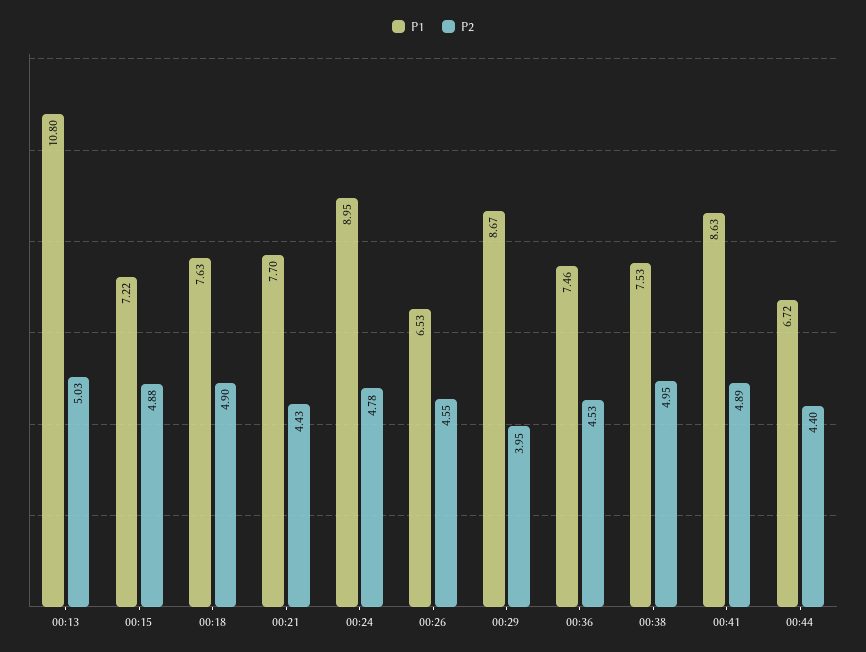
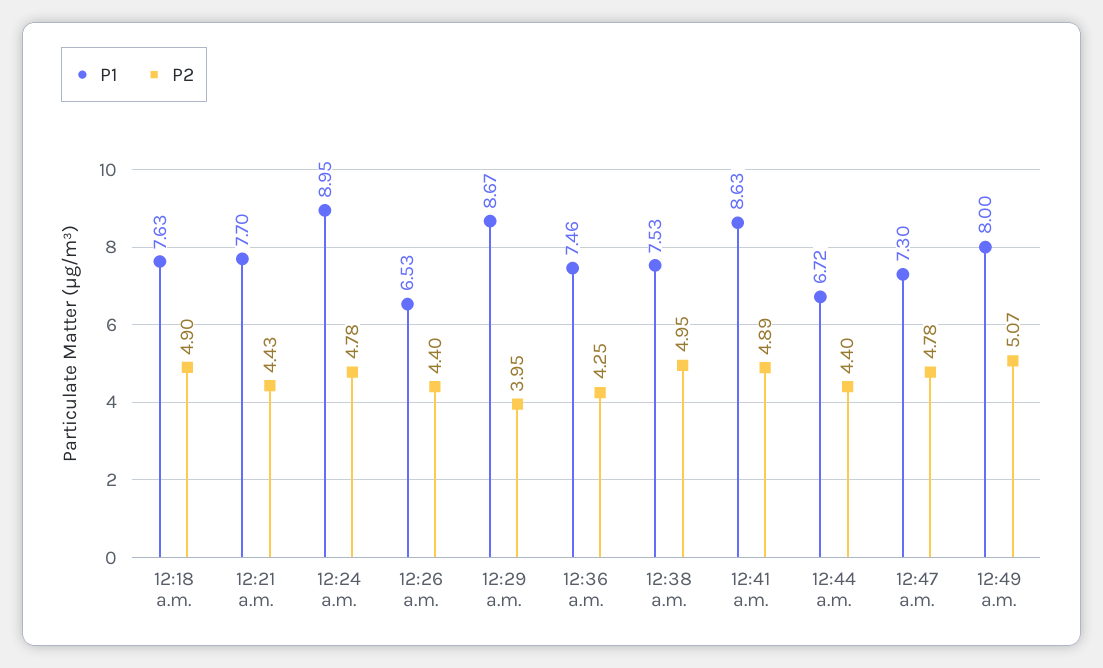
P1, 00:13: 10.8 -> none
P2, 00:13: 5.03 -> none
P1, 00:15: 7.22 -> none
P2, 00:15: 4.88 -> none
P2, 00:26: 4.55 -> 4.4
P2, 00:36: 4.53 -> 4.25
P1, 12:47 a.m.: none -> 7.3
P2, 12:47 a.m.: none -> 4.78
P1, 12:49 a.m.: none -> 8
P2, 12:49 a.m.: none -> 5.07

